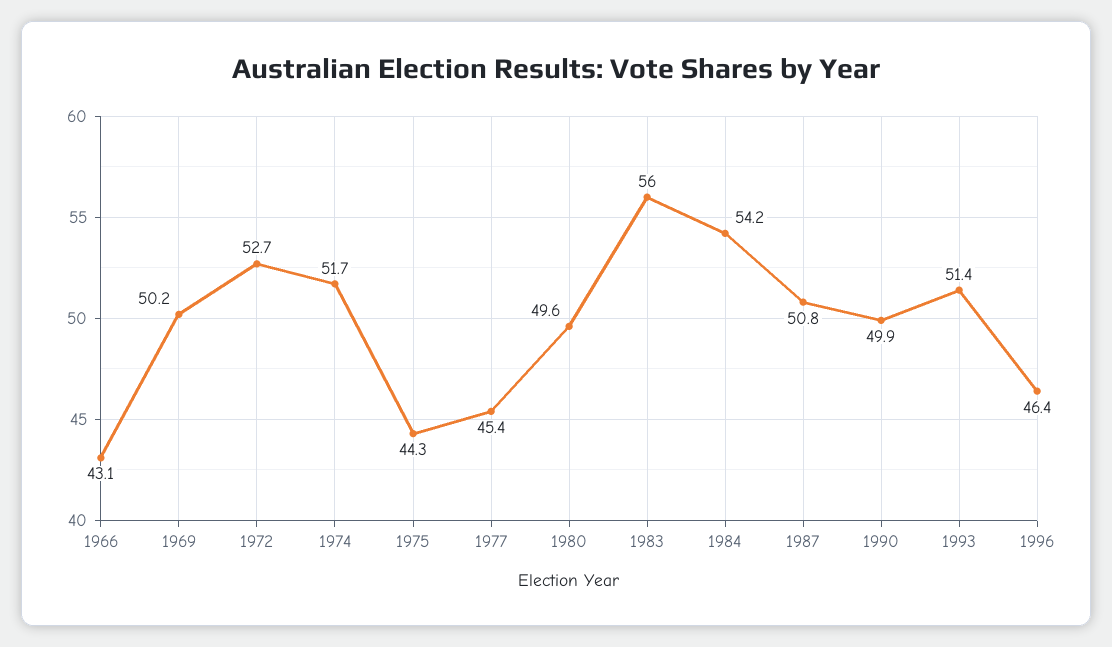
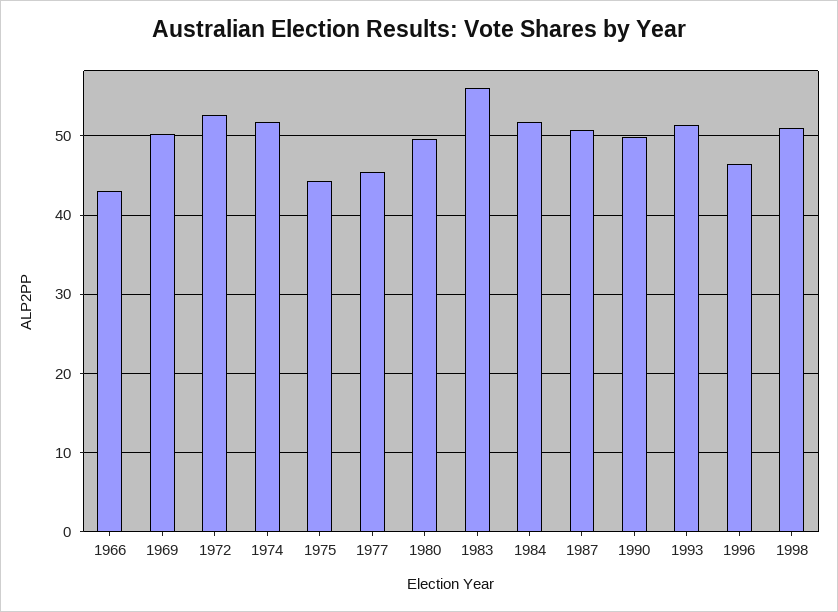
1984: 54.2 -> 52
1998: none -> 51

